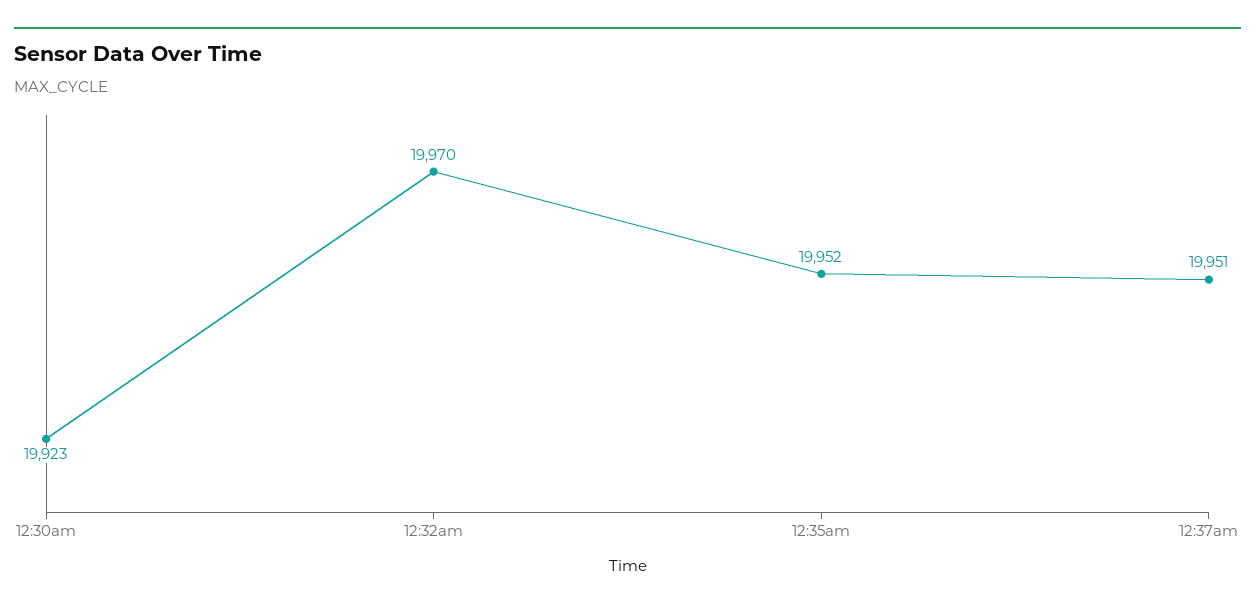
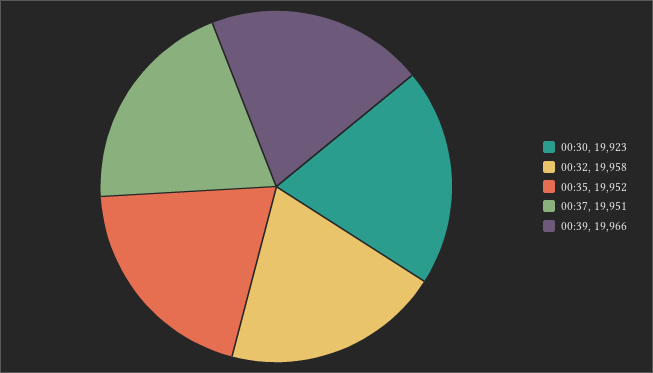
12:32am: 19970 -> 19958
00:39: none -> 19966

